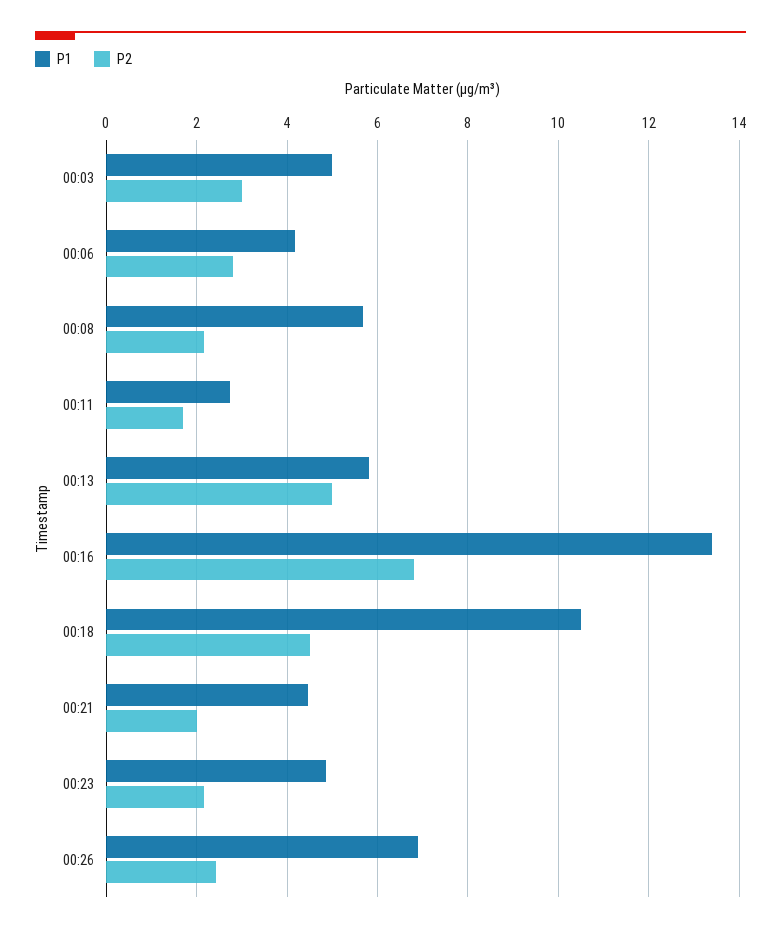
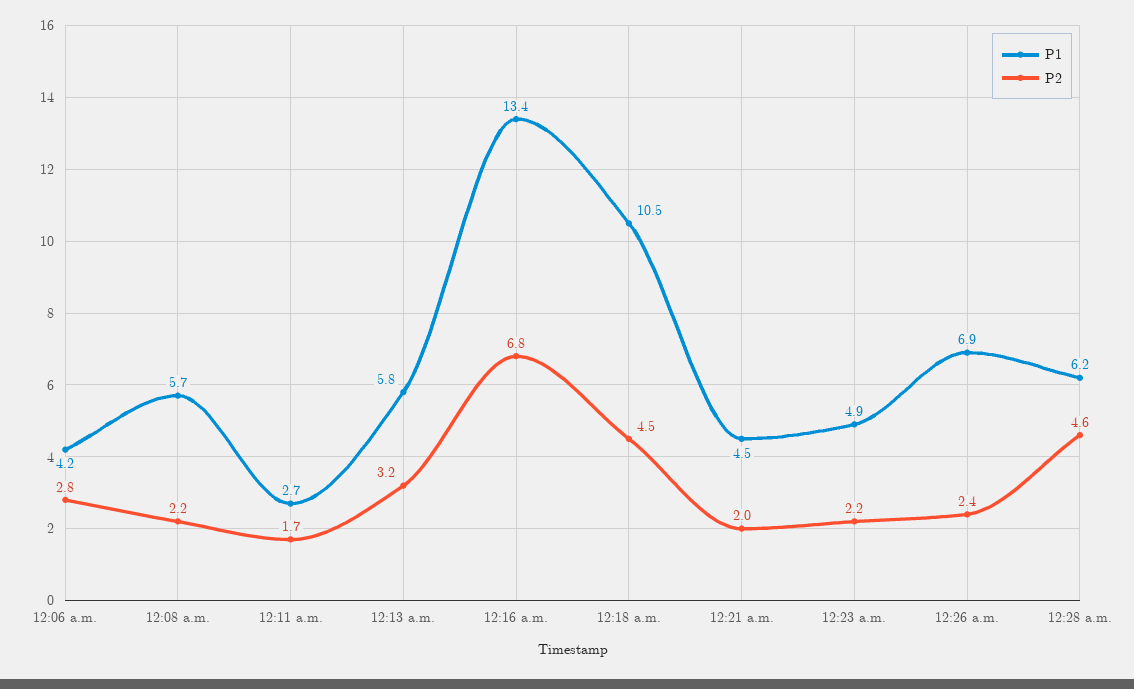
P1, 00:03: 5 -> none
P2, 00:03: 3 -> none
P2, 00:13: 5 -> 3.2
P1, 12:28 a.m.: none -> 6.2
P2, 12:28 a.m.: none -> 4.6

